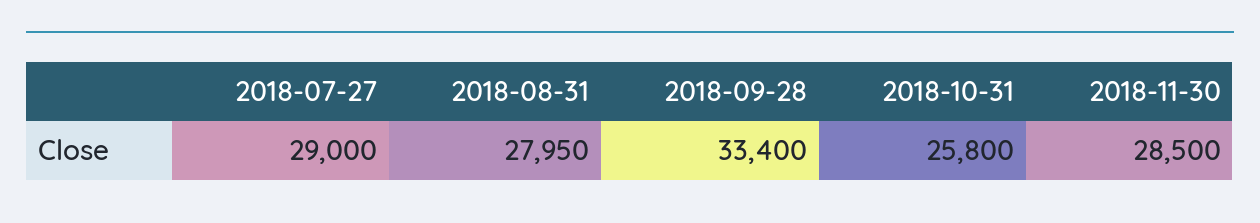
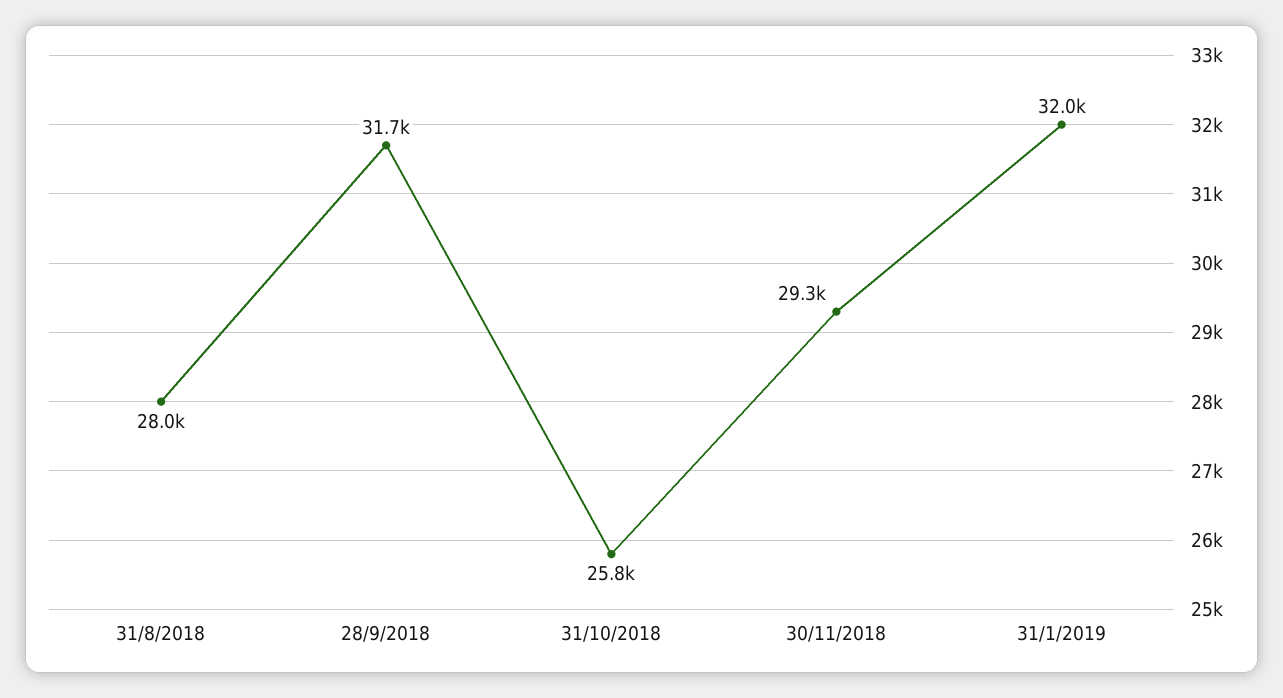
2018-07-27: 29000 -> none
2018-09-28: 33400 -> 31700
2018-11-30: 28500 -> 29300
31/1/2019: none -> 32000

